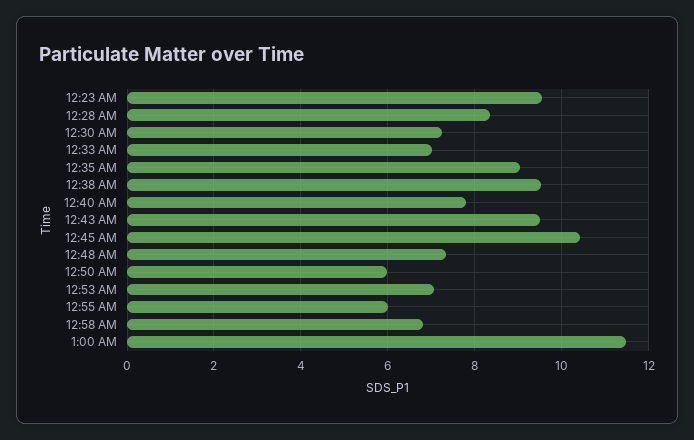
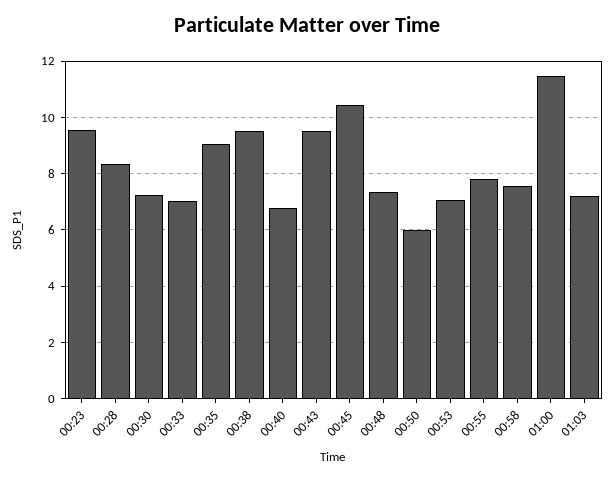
12:40 AM: 7.8 -> 6.75
12:55 AM: 6 -> 7.75
12:58 AM: 6.8 -> 7.5
01:03: none -> 7.25

